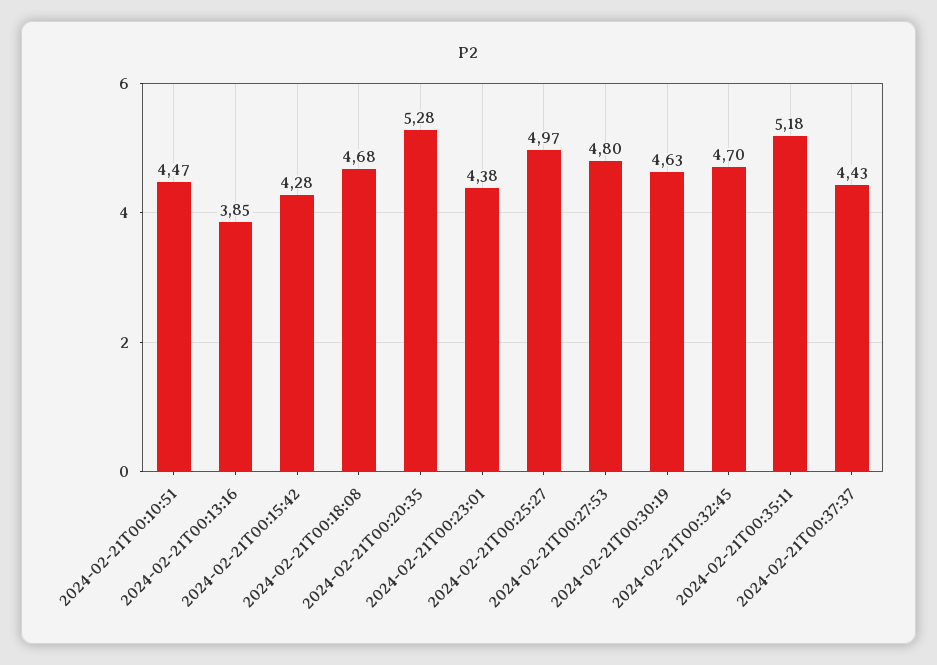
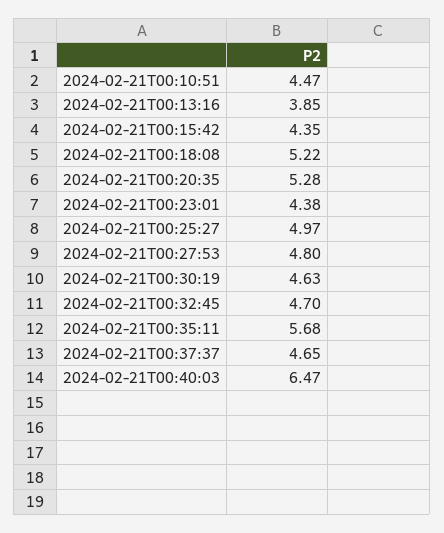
2024-02-21T00:15:42: 4.28 -> 4.35
2024-02-21T00:18:08: 4.68 -> 5.22
2024-02-21T00:35:11: 5.18 -> 5.68
2024-02-21T00:37:37: 4.43 -> 4.65
2024-02-21T00:40:03: none -> 6.47

